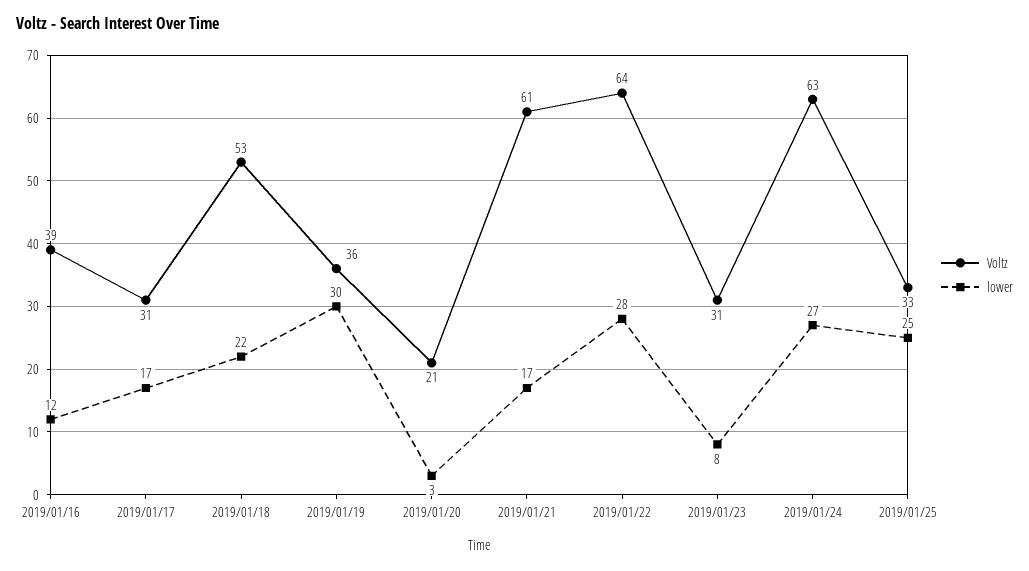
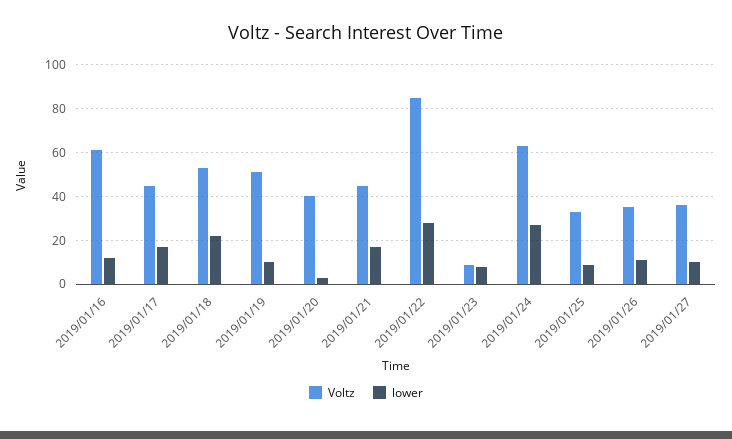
Voltz, 2019/01/16: 39 -> 60
Voltz, 2019/01/17: 31 -> 45
Voltz, 2019/01/19: 36 -> 50
lower, 2019/01/19: 30 -> 10
Voltz, 2019/01/20: 21 -> 40
Voltz, 2019/01/21: 61 -> 45
Voltz, 2019/01/22: 64 -> 85
Voltz, 2019/01/23: 31 -> 10
lower, 2019/01/25: 25 -> 10
Voltz, 2019/01/26: none -> 35
lower, 2019/01/26: none -> 10
Voltz, 2019/01/27: none -> 35
lower, 2019/01/27: none -> 10

